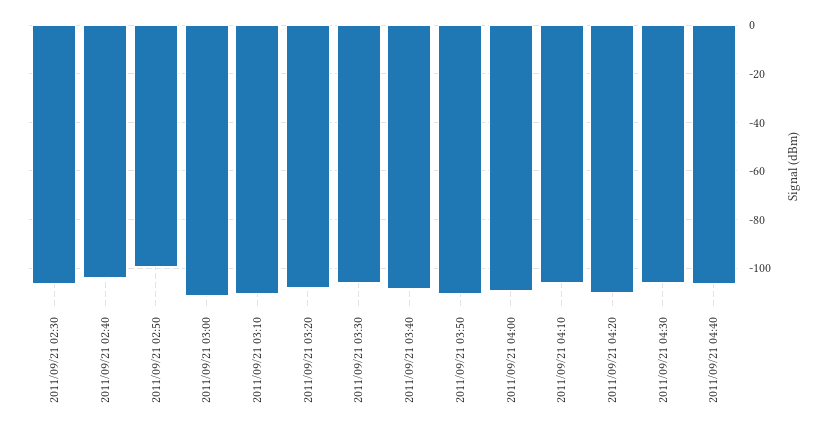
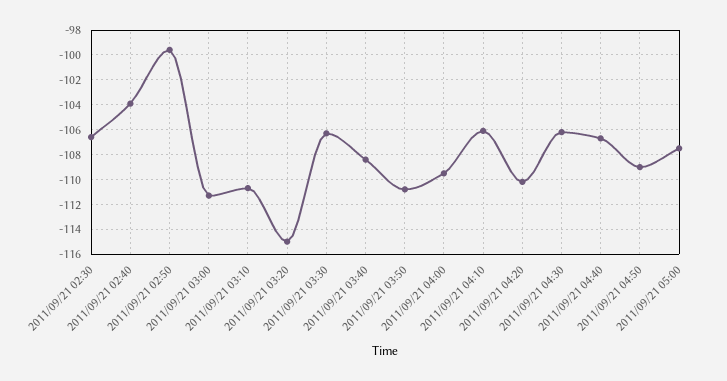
2011/09/21 03:20: -107.5 -> -115
2011/09/21 04:50: none -> -109
2011/09/21 05:00: none -> -107.5

